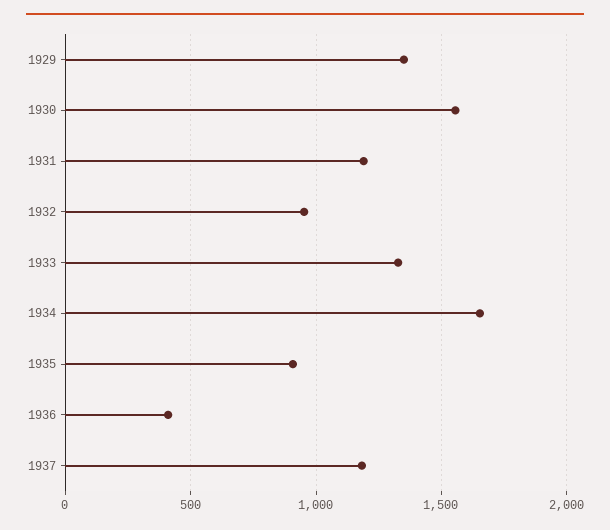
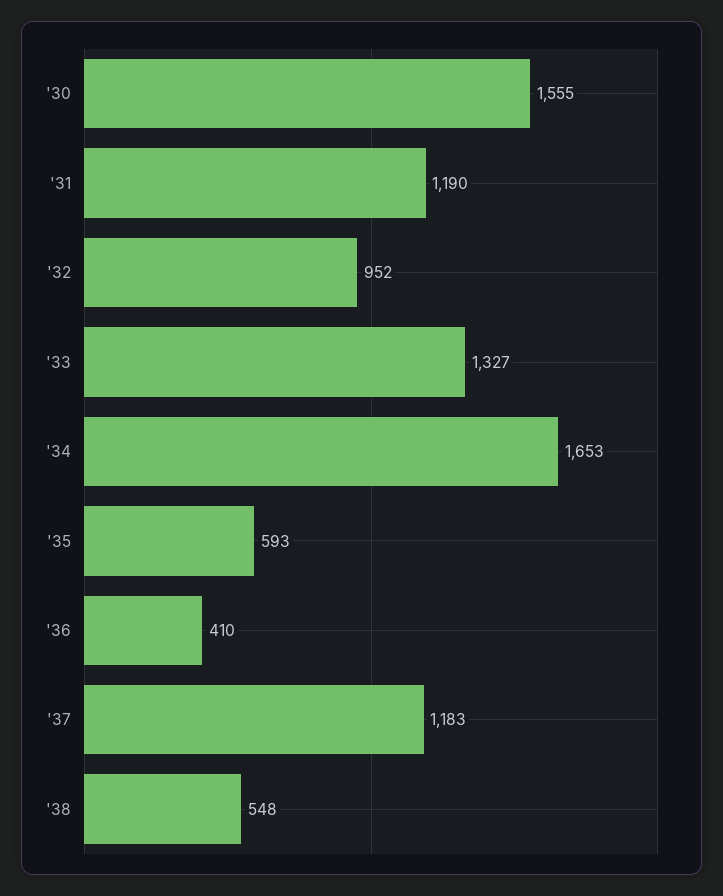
1929: 1350 -> none
1935: 900 -> 593
'38: none -> 548

